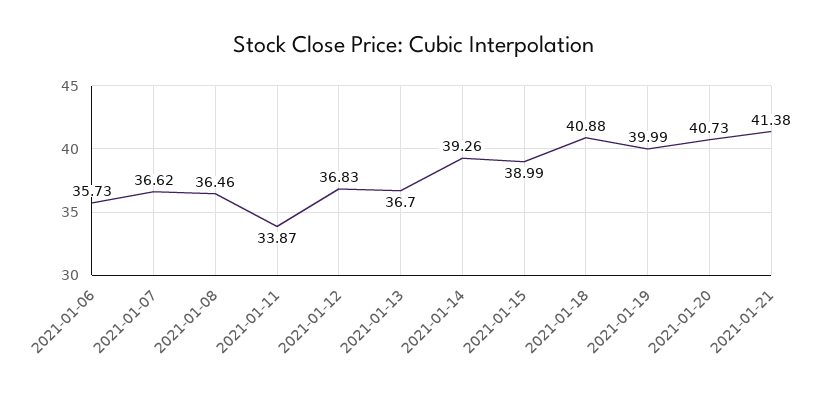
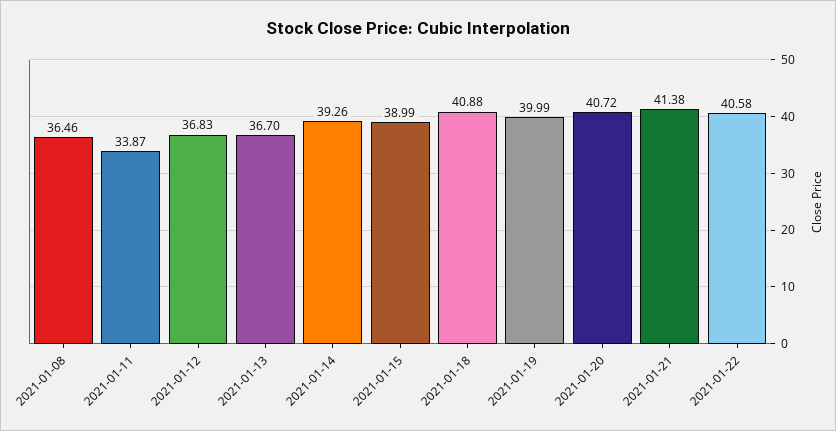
2021-01-06: 35.73 -> none
2021-01-07: 36.62 -> none
2021-01-20: 40.73 -> 40.72
2021-01-22: none -> 40.58

